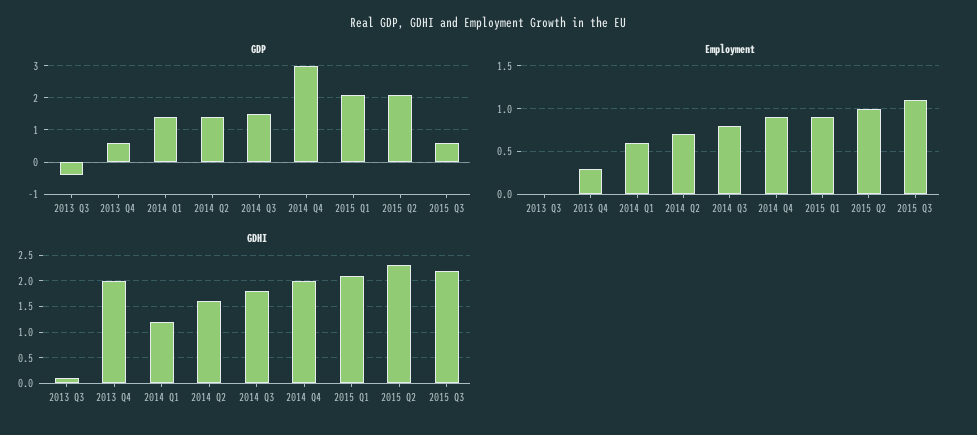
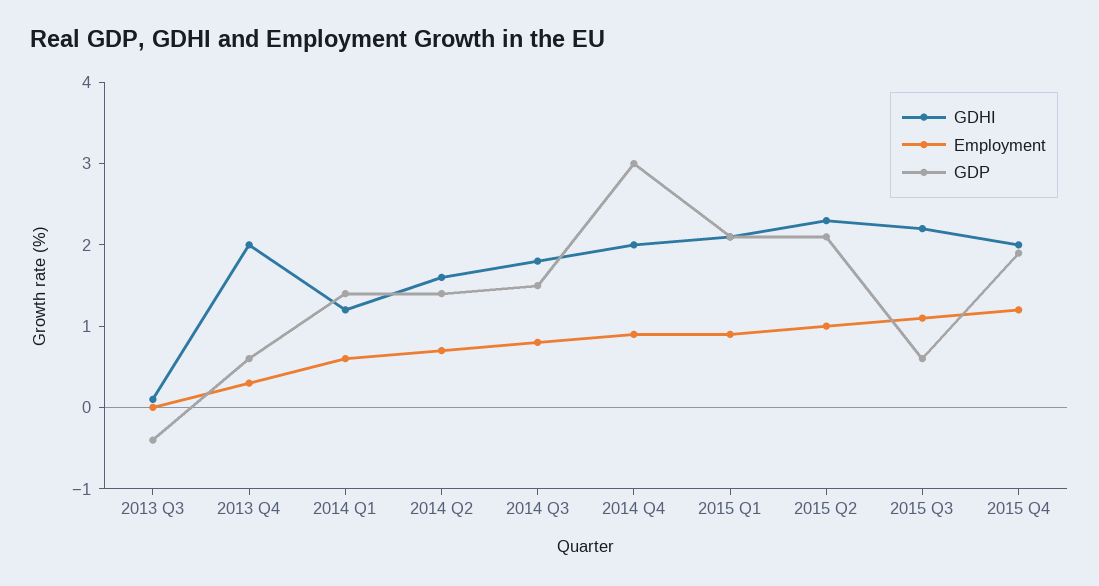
GDHI, 2015 Q4: none -> 2
Employment, 2015 Q4: none -> 1.2
GDP, 2015 Q4: none -> 1.9

